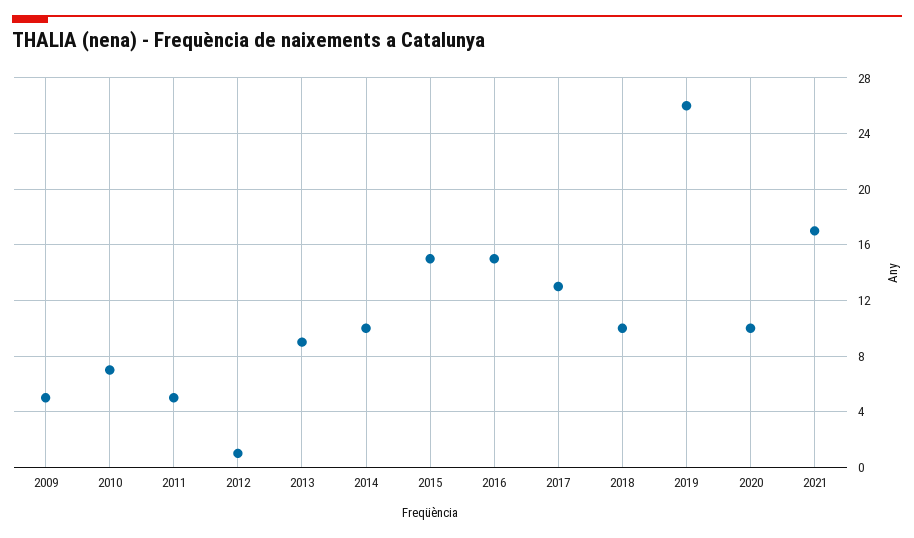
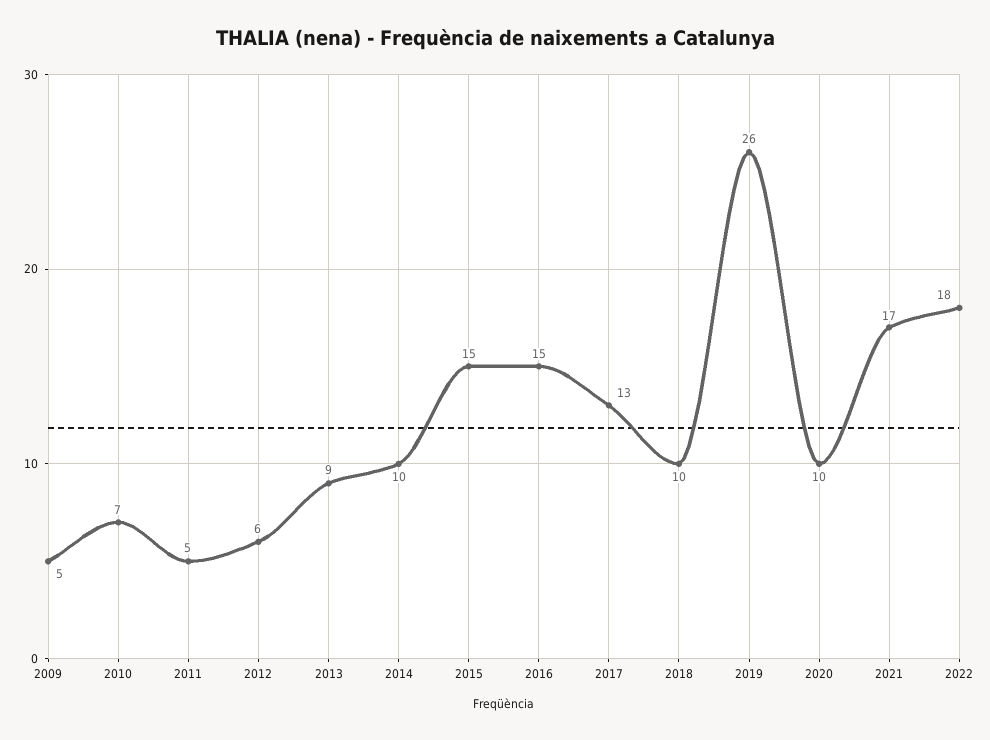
2012: 1 -> 6
2022: none -> 18

